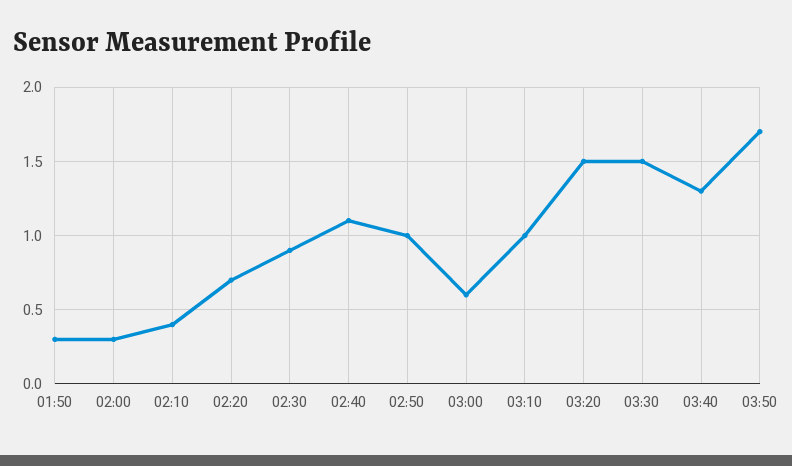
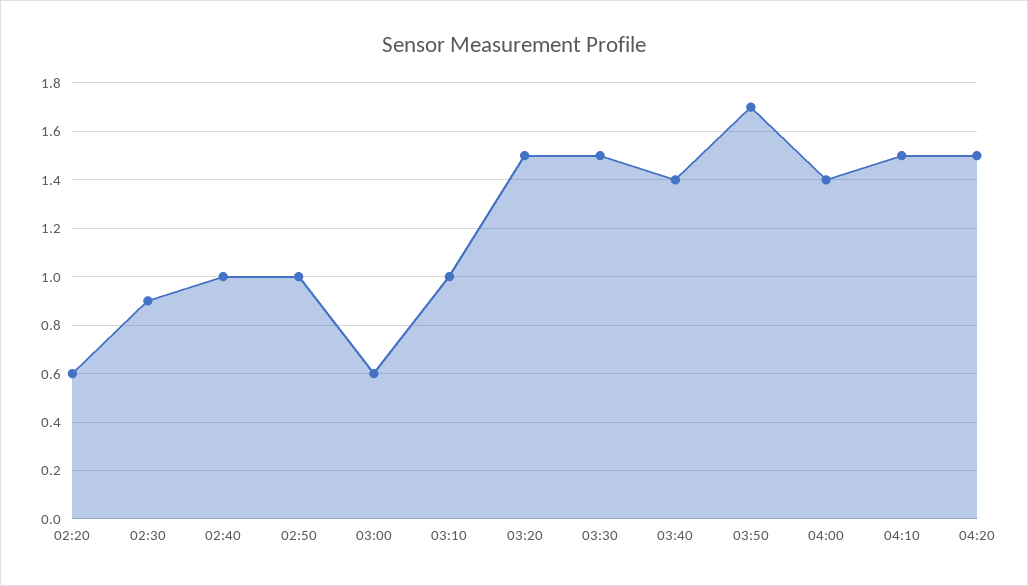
01:50: 0.3 -> none
02:00: 0.3 -> none
02:10: 0.4 -> none
02:20: 0.7 -> 0.6
02:40: 1.1 -> 1
03:40: 1.3 -> 1.4
04:00: none -> 1.4
04:10: none -> 1.5
04:20: none -> 1.5

